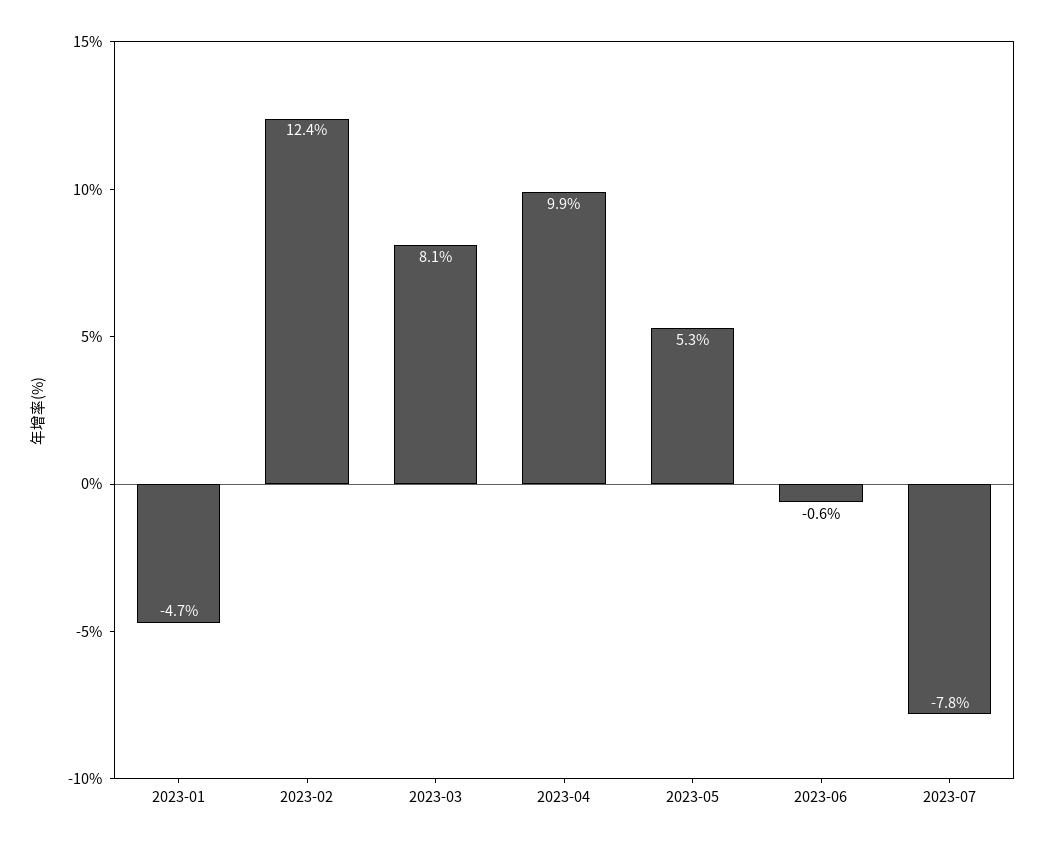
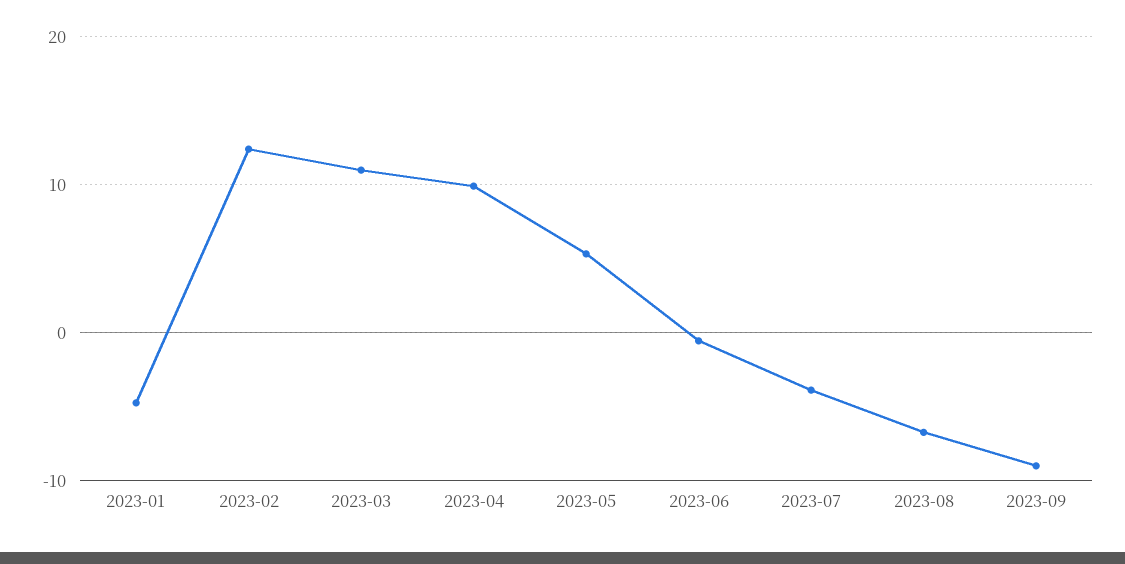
2023-03: 8.1 -> 11
2023-07: -7.8 -> -4
2023-08: none -> -7
2023-09: none -> -9

